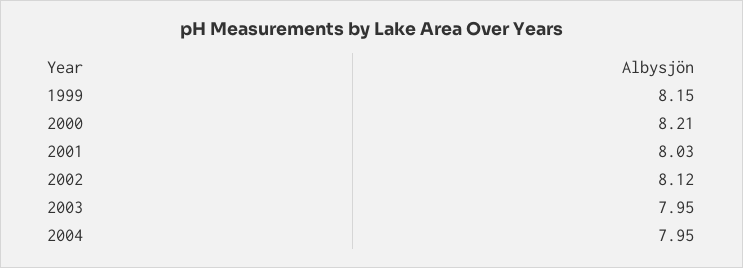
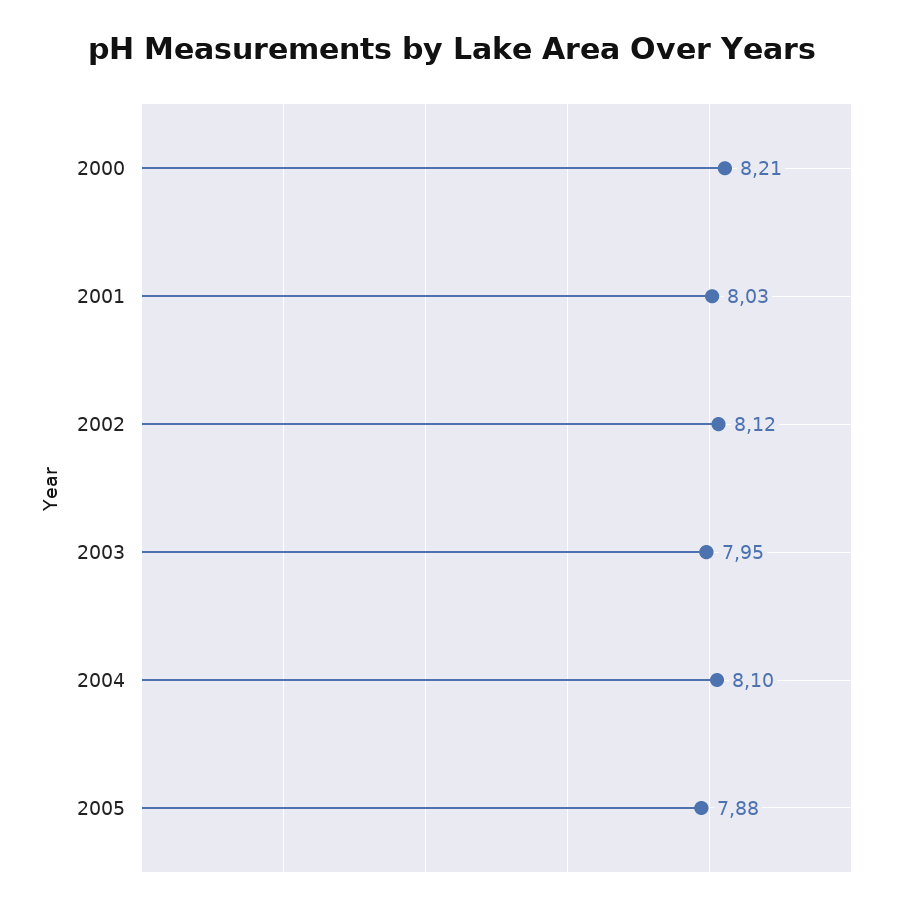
1999: 8.15 -> none
2004: 7.95 -> 8.1
2005: none -> 7.88

